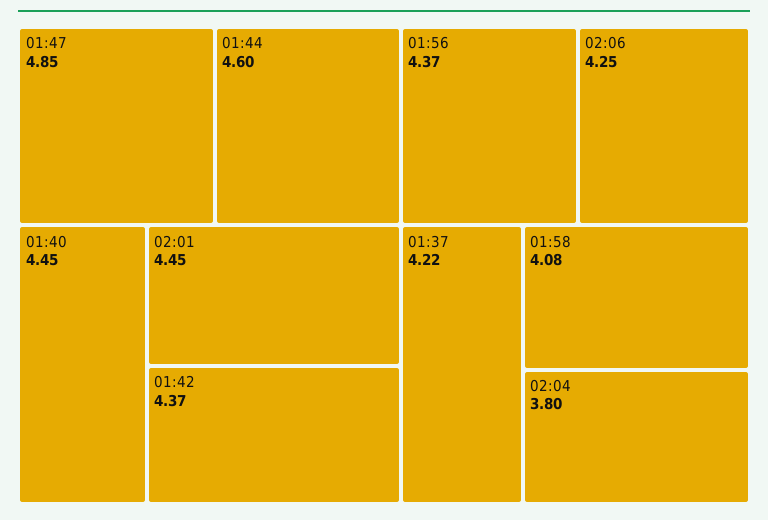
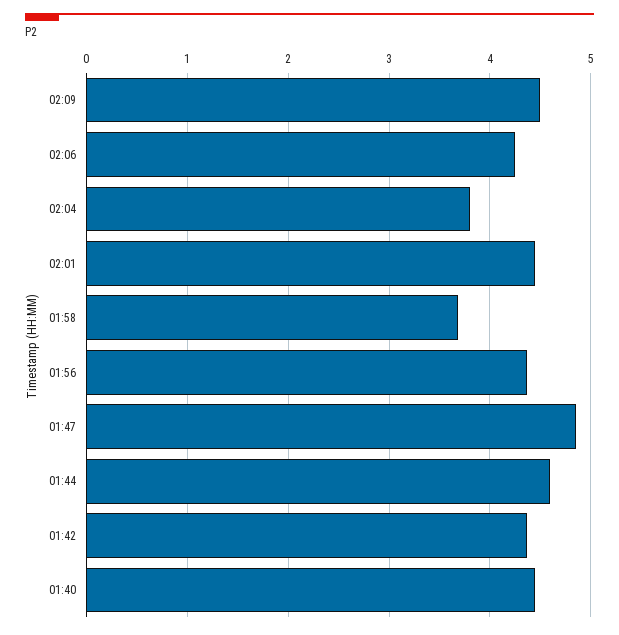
01:37: 4.22 -> none
01:58: 4.08 -> 3.7
02:09: none -> 4.5

